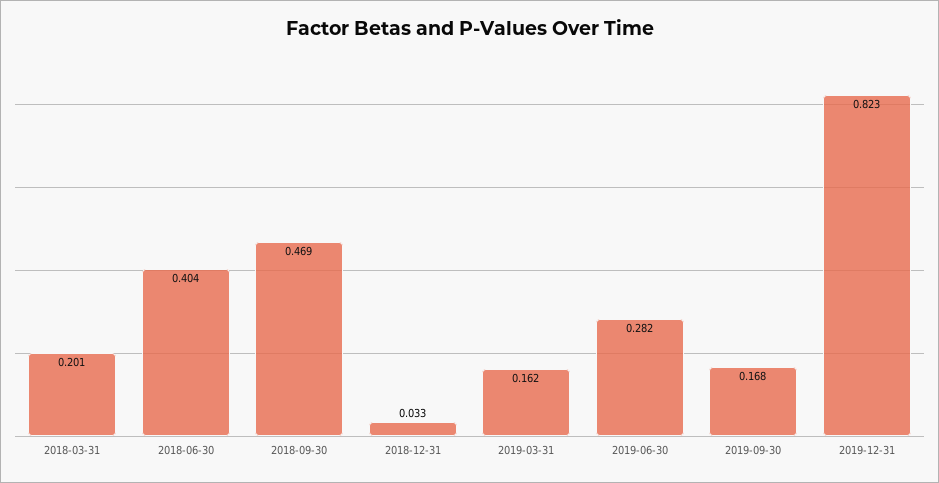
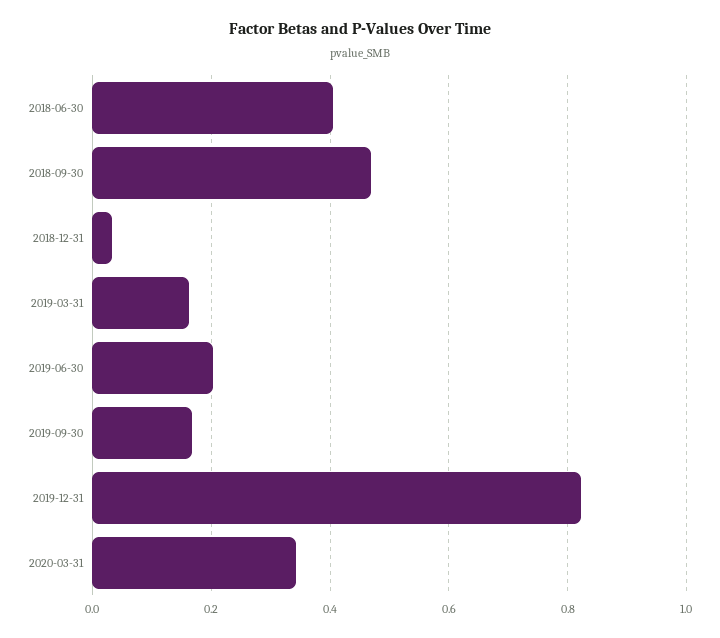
2018-03-31: 0.201 -> none
2019-06-30: 0.282 -> 0.2
2020-03-31: none -> 0.34

